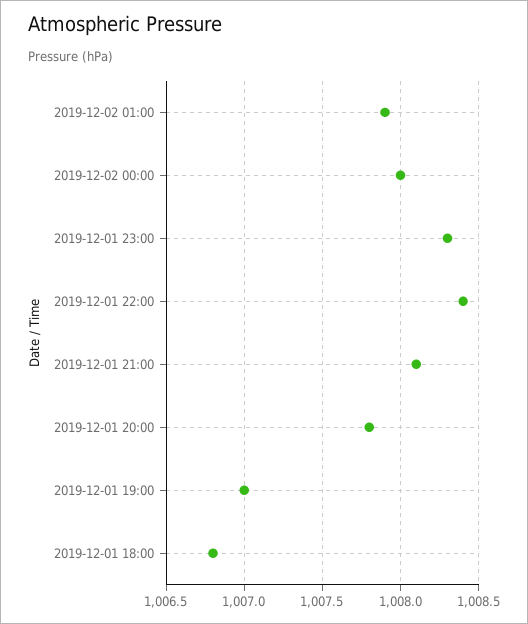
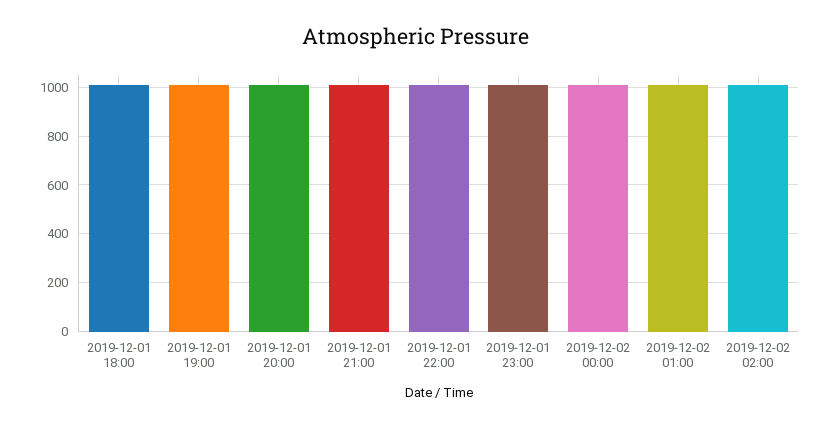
2019-12-02 02:00: none -> 1000

